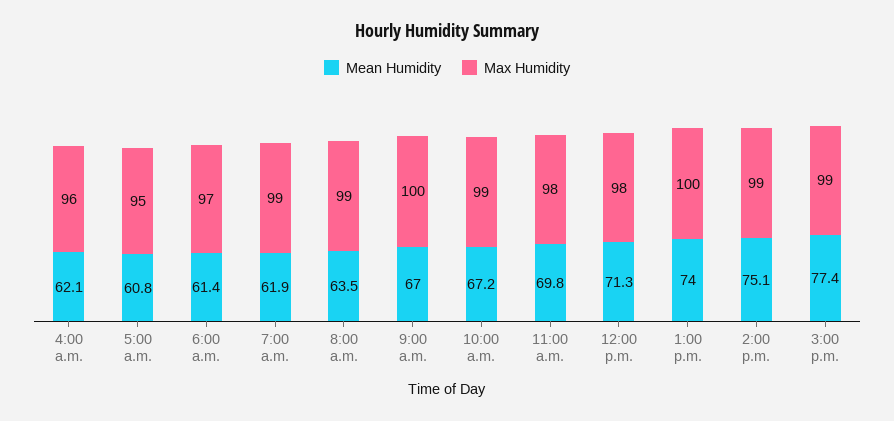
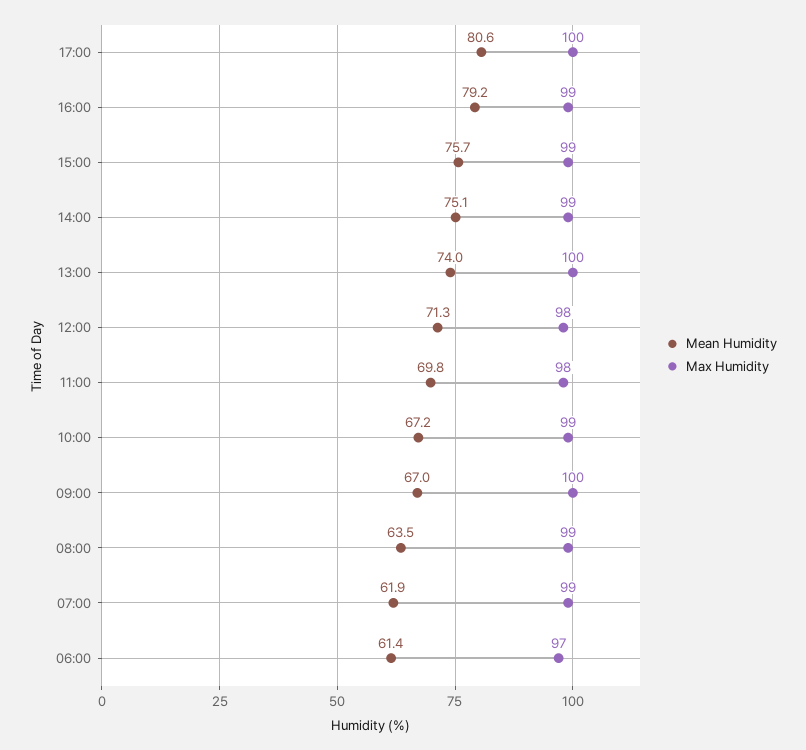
Mean Humidity, 4:00 a.m.: 62.1 -> none
Max Humidity, 4:00 a.m.: 96 -> none
Mean Humidity, 5:00 a.m.: 60.8 -> none
Max Humidity, 5:00 a.m.: 95 -> none
Mean Humidity, 3:00 p.m.: 77.4 -> 75.7
Mean Humidity, 17:00: none -> 80.6
Max Humidity, 17:00: none -> 100
Mean Humidity, 16:00: none -> 79.2
Max Humidity, 16:00: none -> 99

